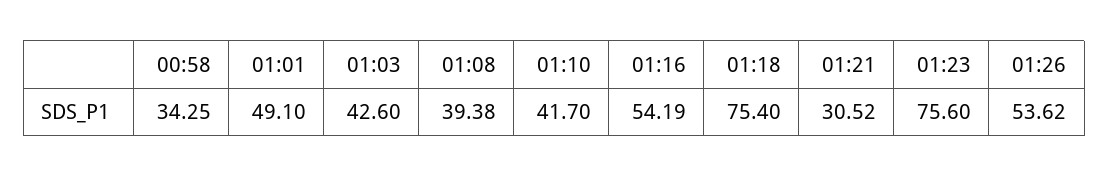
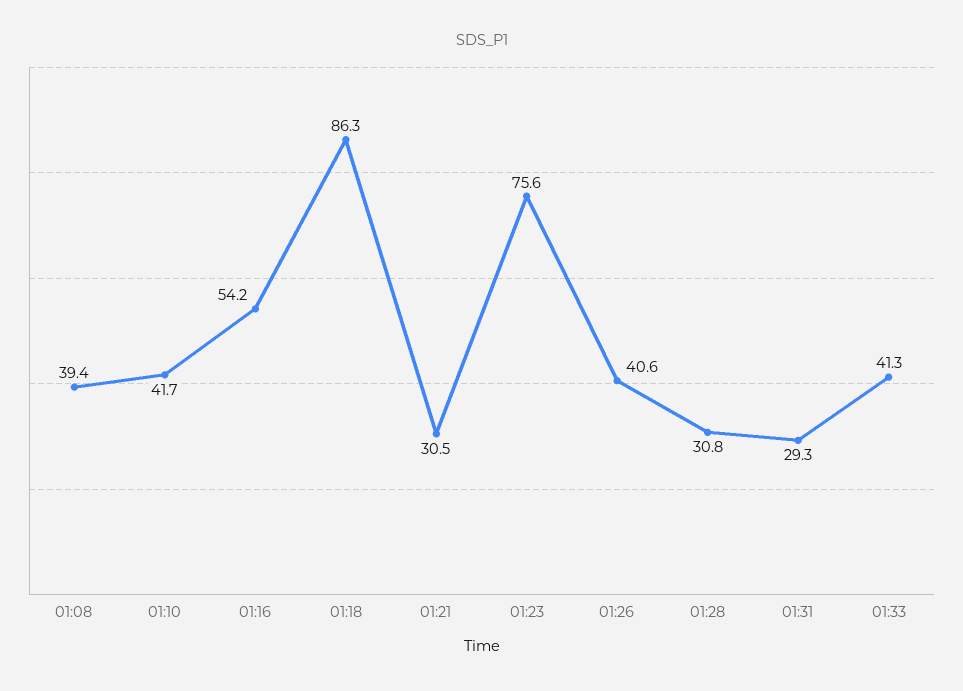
00:58: 34.25 -> none
01:01: 49.1 -> none
01:03: 42.6 -> none
01:18: 75.4 -> 86.3
01:26: 53.62 -> 40.6
01:28: none -> 30.8
01:31: none -> 29.3
01:33: none -> 41.3

